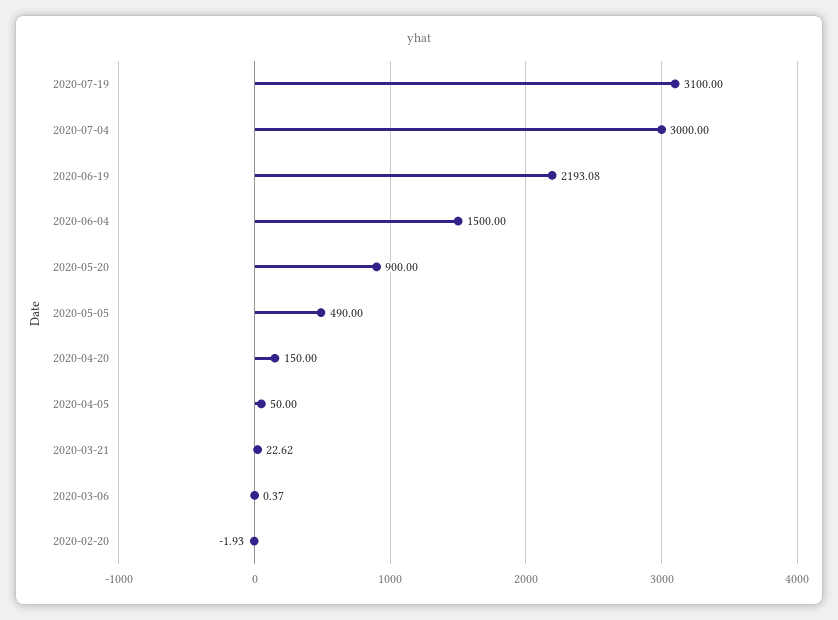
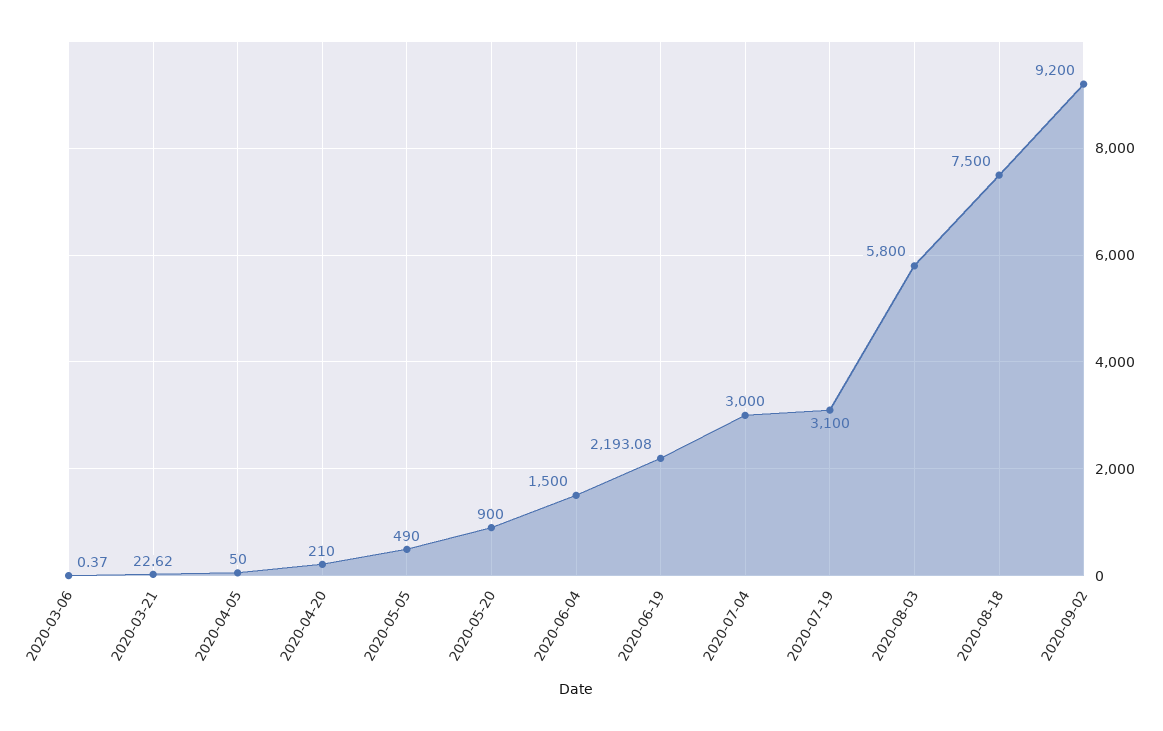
2020-04-20: 150 -> 210
2020-02-20: -1.93 -> none
2020-08-03: none -> 5800
2020-08-18: none -> 7500
2020-09-02: none -> 9200

